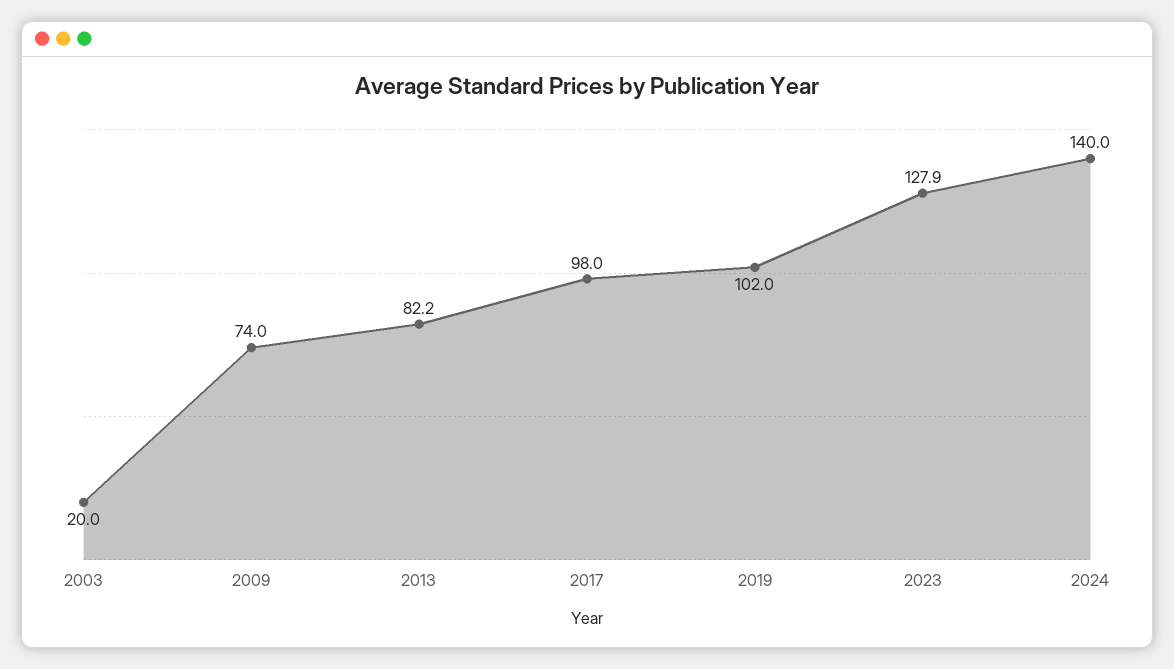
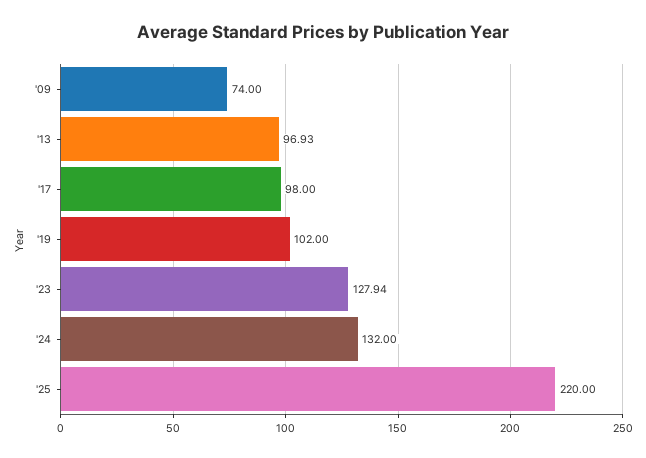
2003: 20 -> none
2013: 82.2 -> 96.93
2024: 140 -> 132
'25: none -> 220

